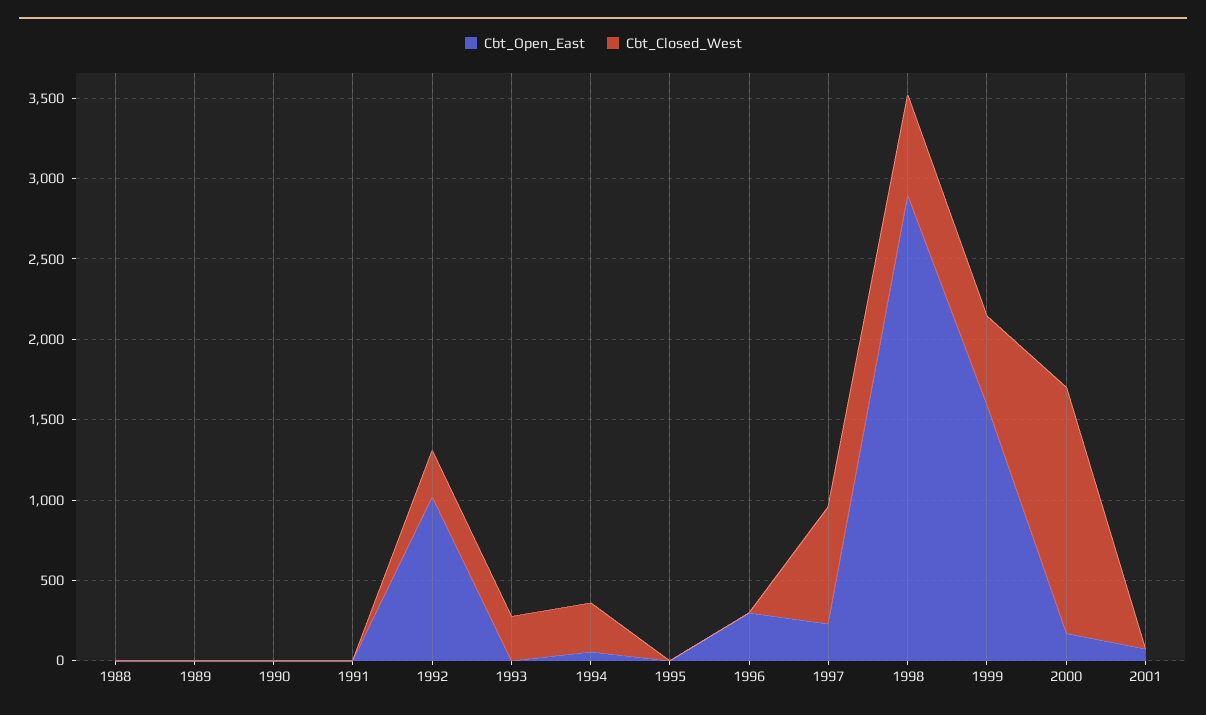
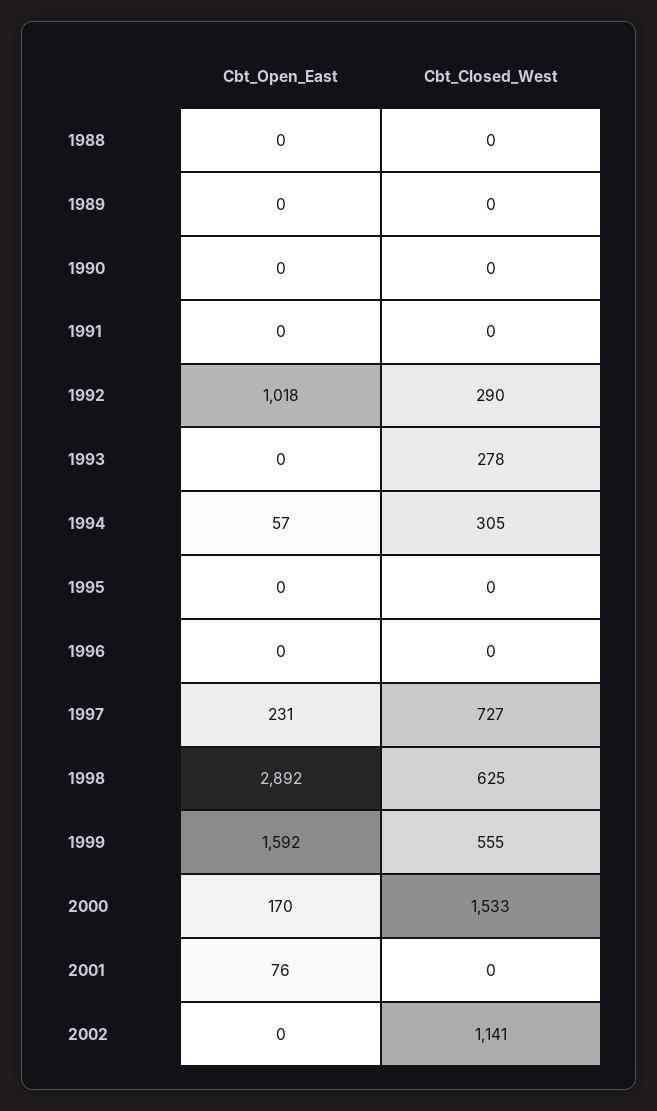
Cbt_Open_East, 1996: 300 -> 0
Cbt_Open_East, 2002: none -> 0
Cbt_Closed_West, 2002: none -> 1141

